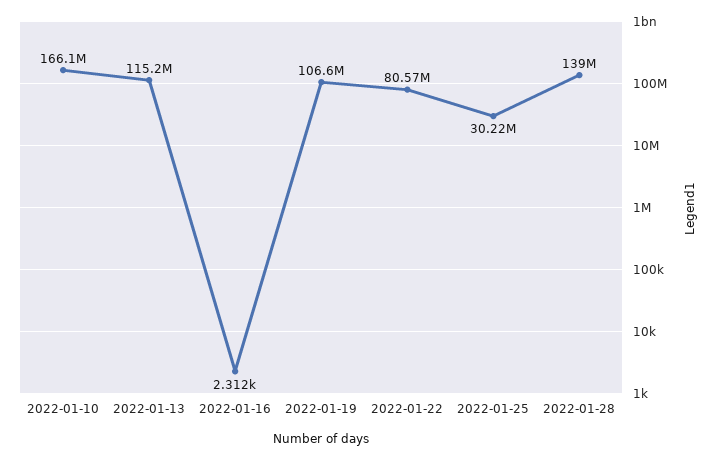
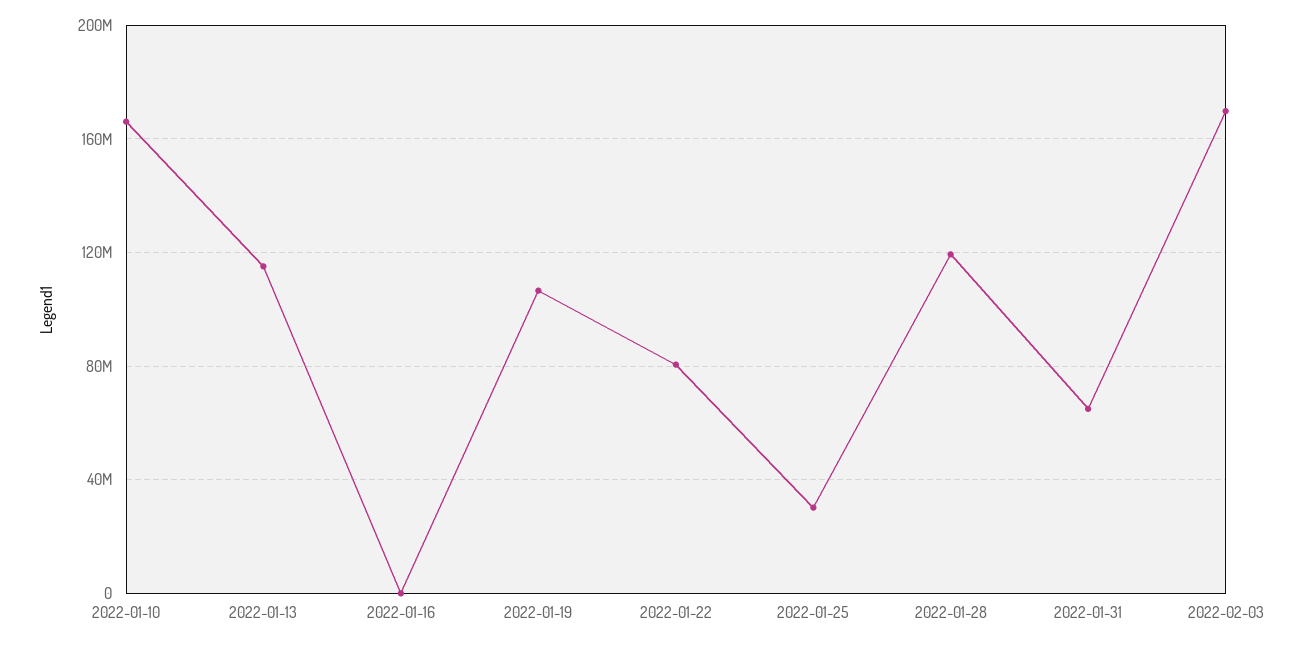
2022-01-28: 139000000 -> 120000000
2022-01-31: none -> 65000000
2022-02-03: none -> 170000000

